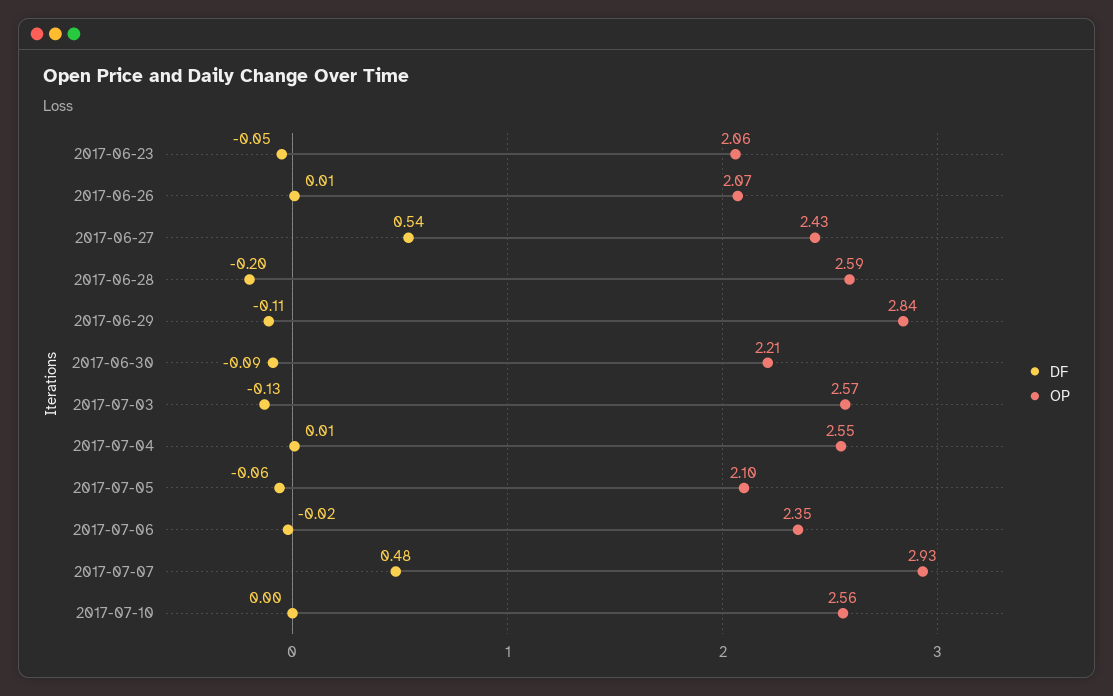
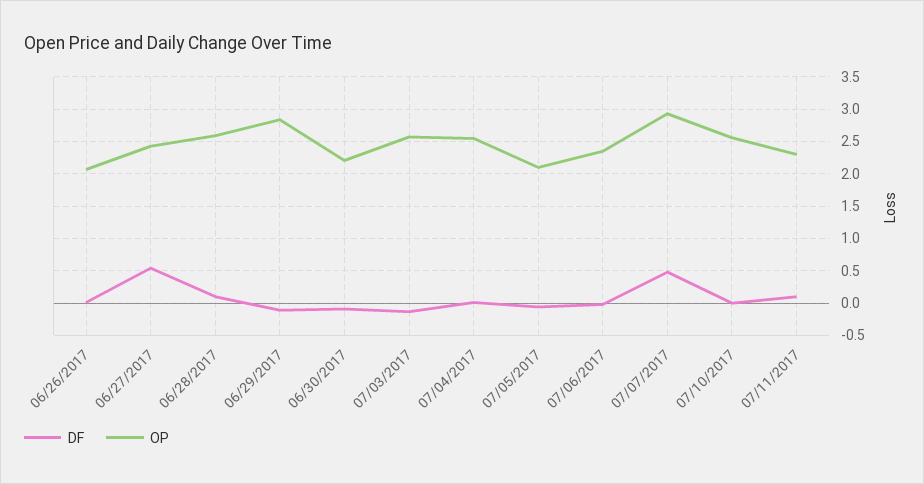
DF, 2017-06-23: -0.05 -> none
OP, 2017-06-23: 2.06 -> none
DF, 2017-06-28: -0.2 -> 0.1
DF, 07/11/2017: none -> 0.1
OP, 07/11/2017: none -> 2.3

